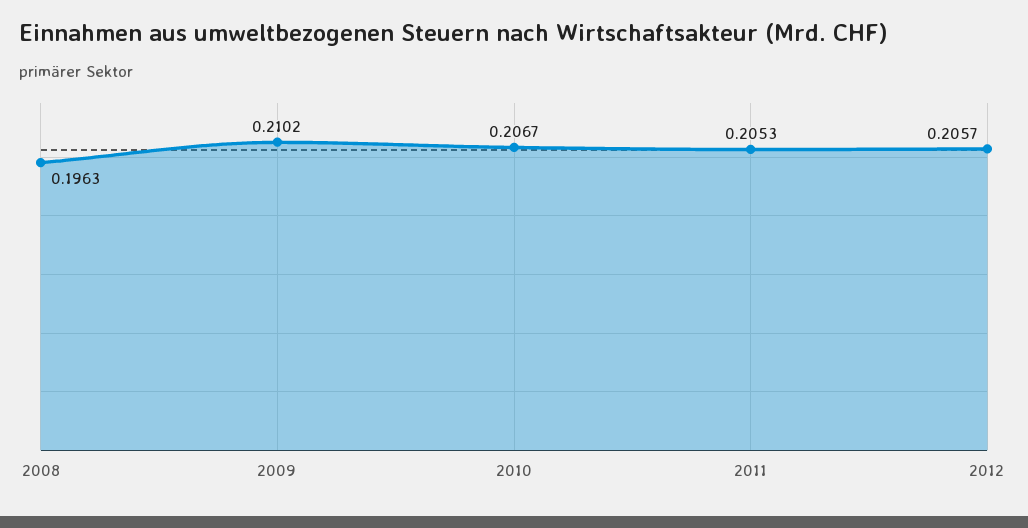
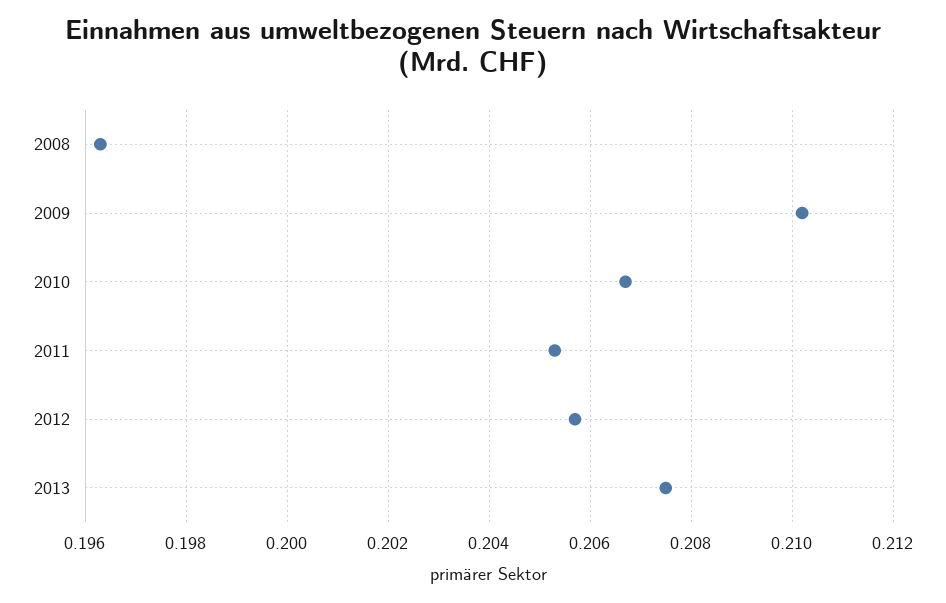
2013: none -> 0.2075

